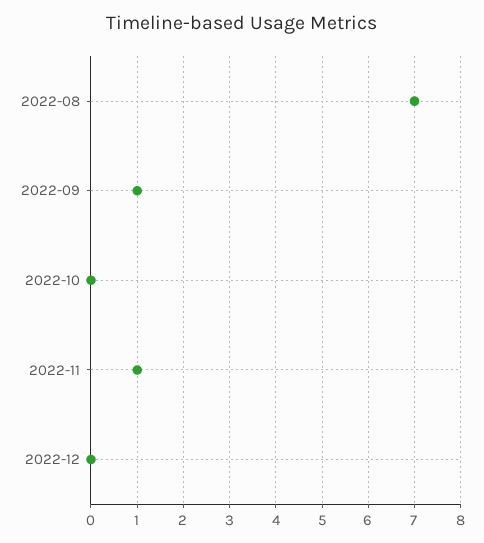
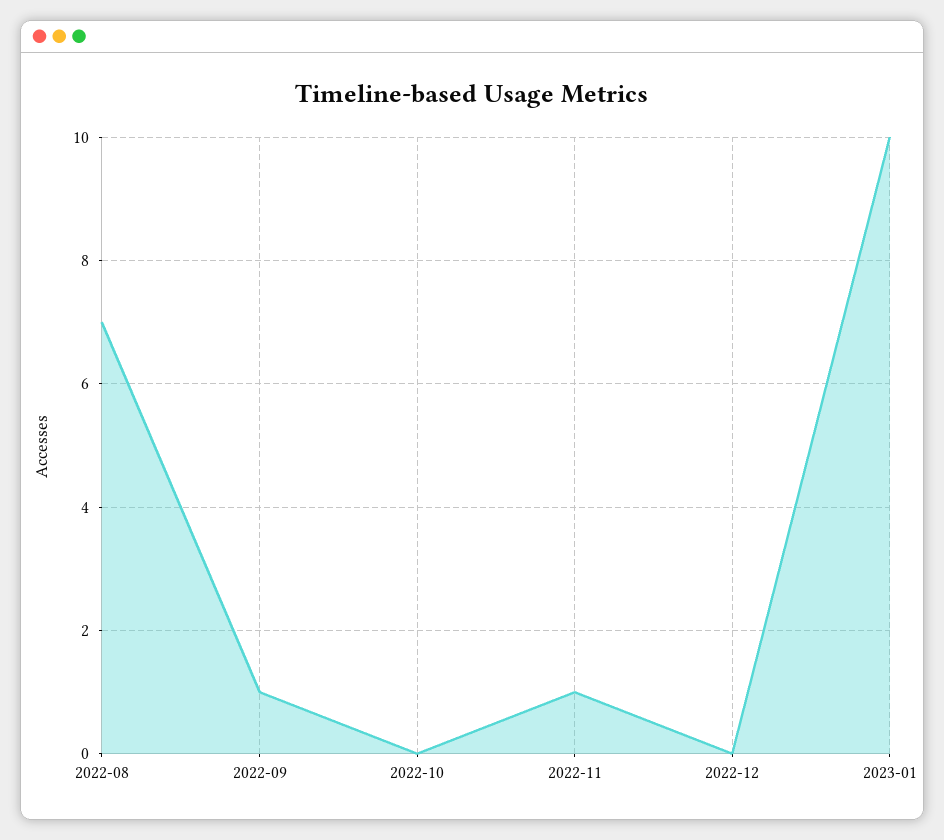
2023-01: none -> 10

